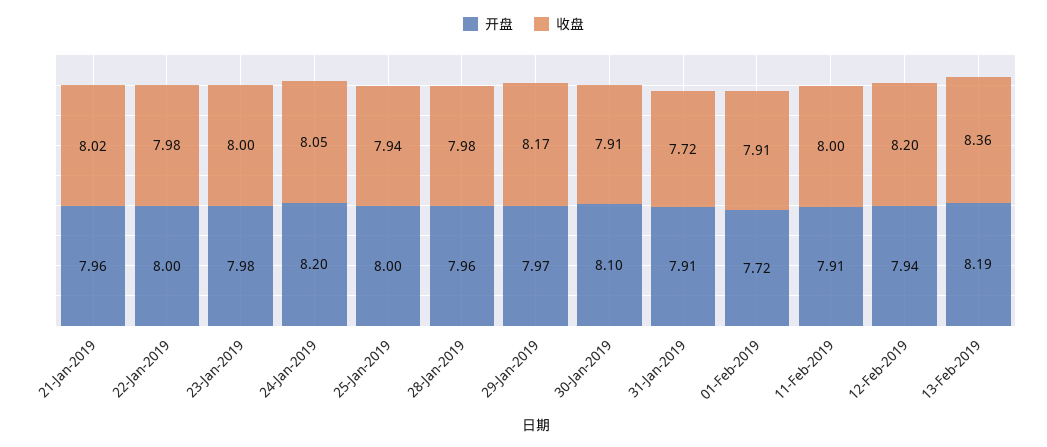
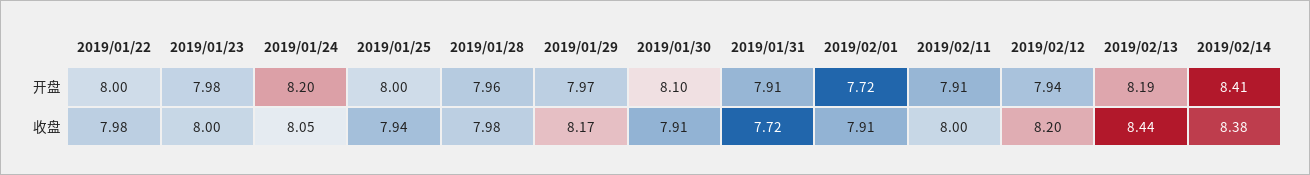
开盘, 21-Jan-2019: 7.96 -> none
收盘, 21-Jan-2019: 8.02 -> none
收盘, 13-Feb-2019: 8.36 -> 8.44
开盘, 2019/02/14: none -> 8.41
收盘, 2019/02/14: none -> 8.38

